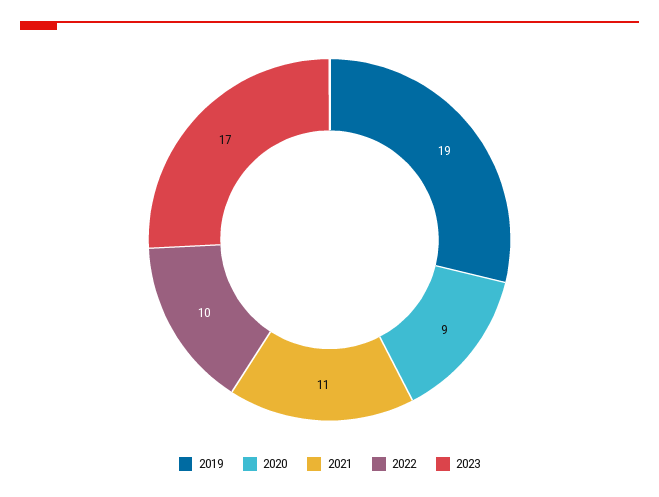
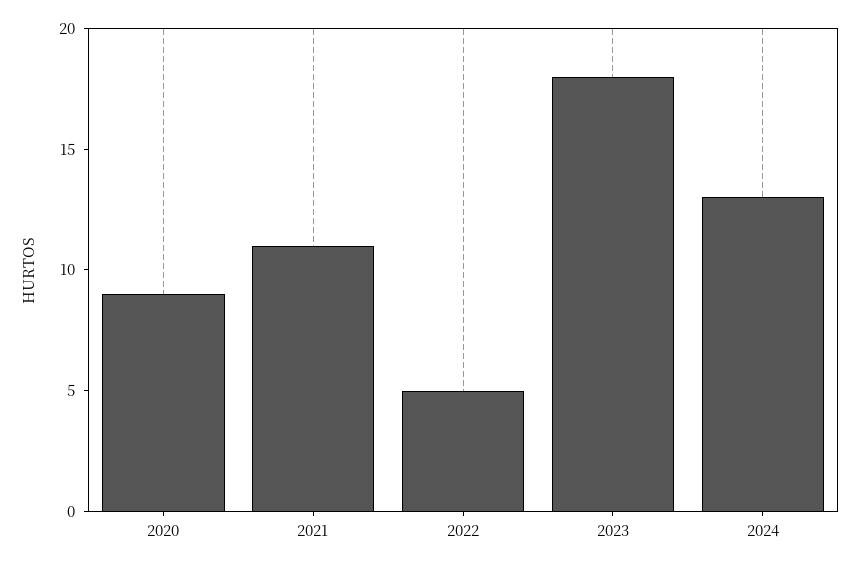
2019: 19 -> none
2022: 10 -> 5
2023: 17 -> 18
2024: none -> 13

